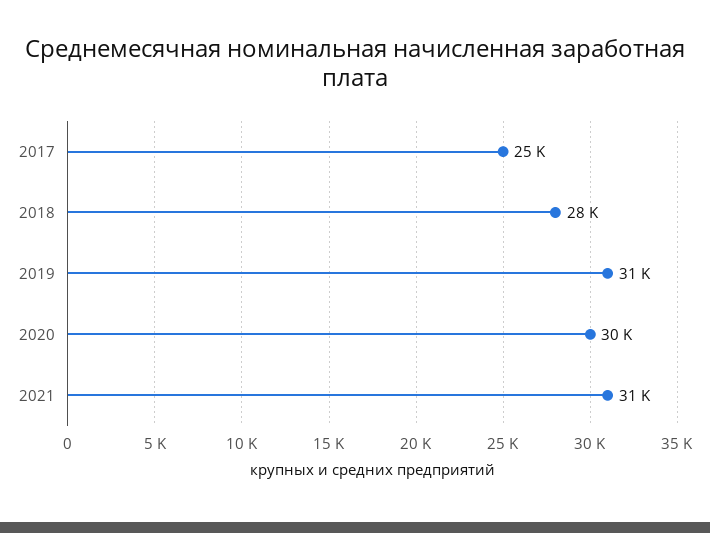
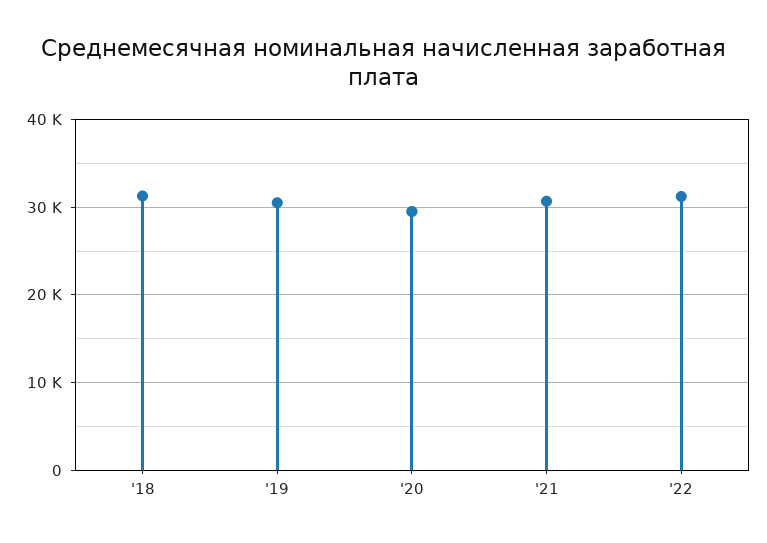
2017: 25000 -> none
2018: 28000 -> 31000
'22: none -> 31000

